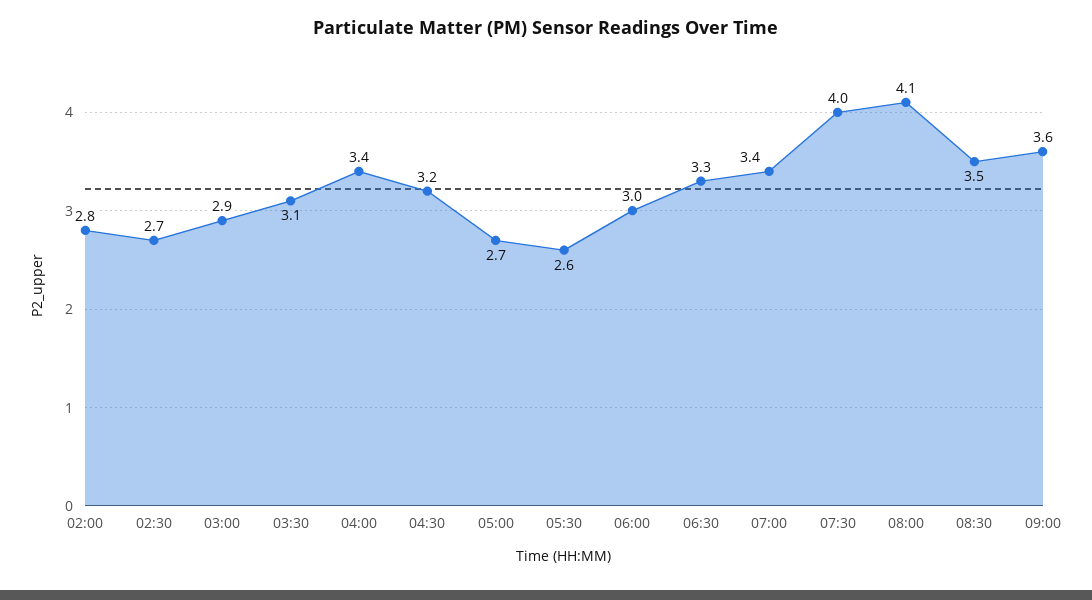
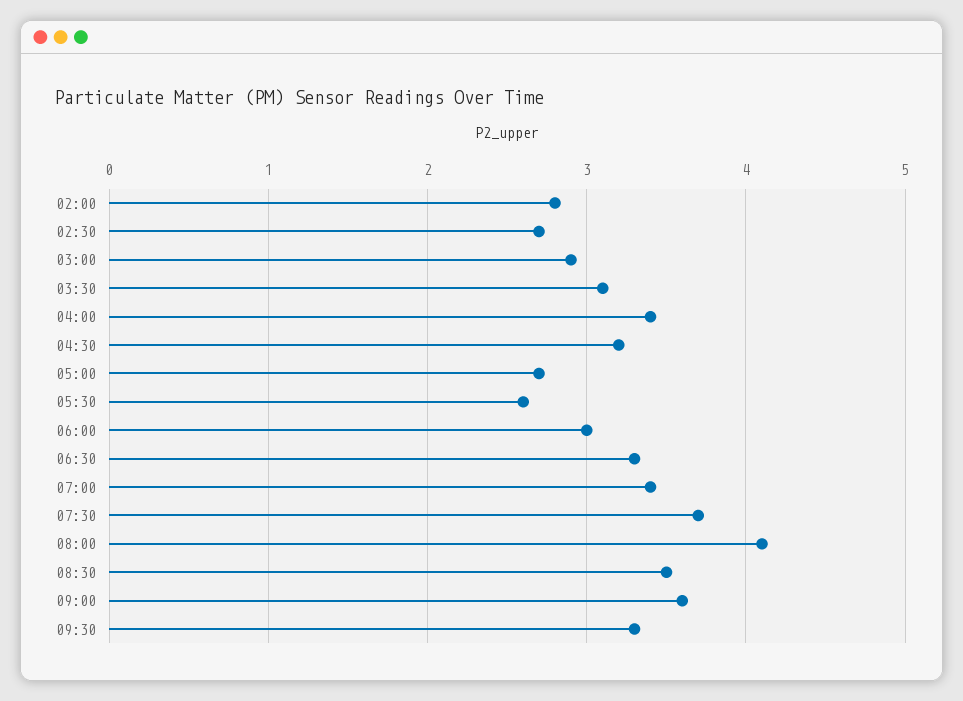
07:30: 4 -> 3.7
09:30: none -> 3.3

